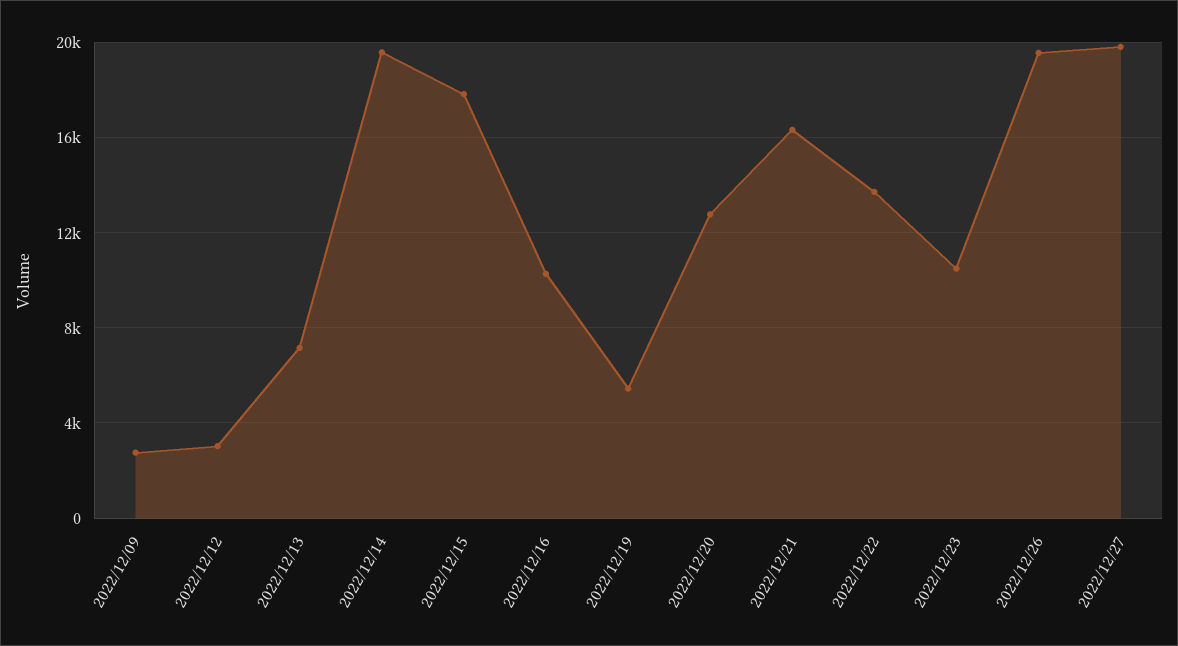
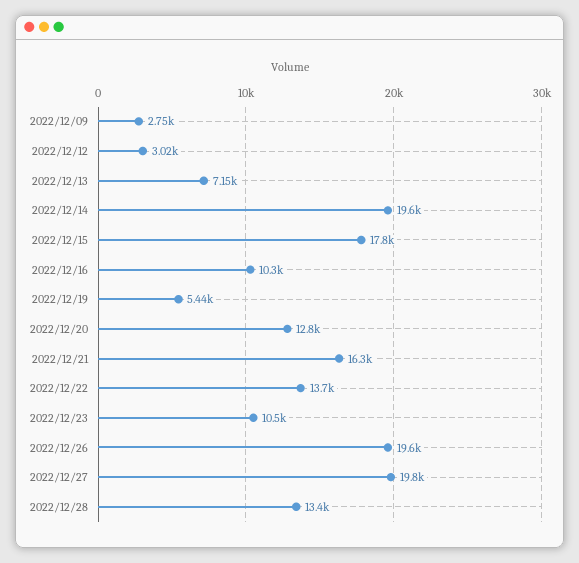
2022/12/28: none -> 13400

